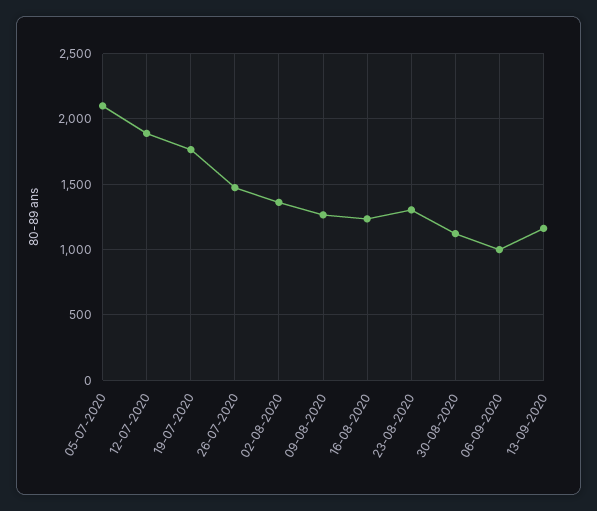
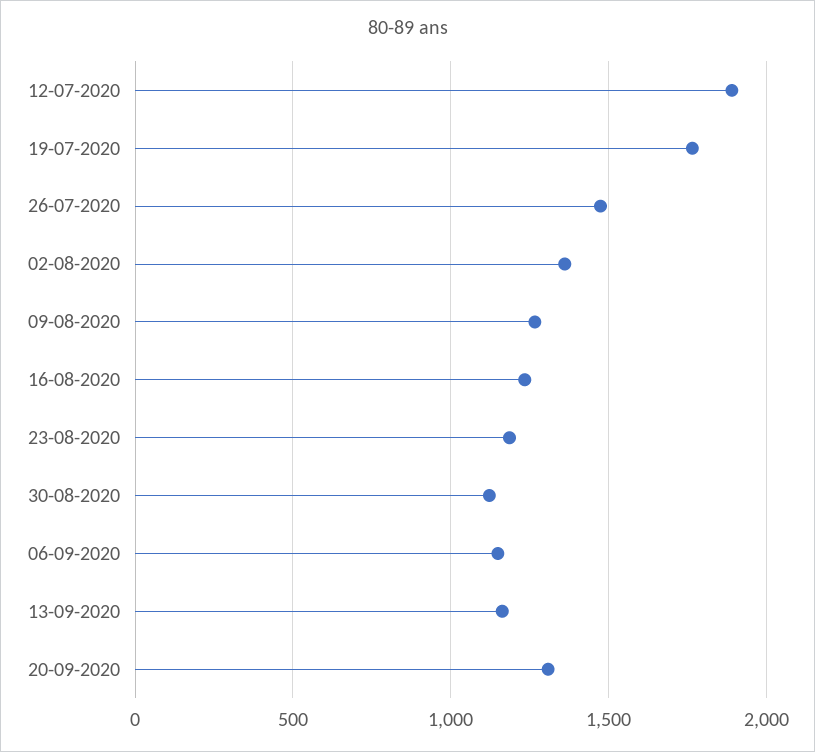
05-07-2020: 2100 -> none
23-08-2020: 1300 -> 1200
06-09-2020: 1000 -> 1150
20-09-2020: none -> 1300

